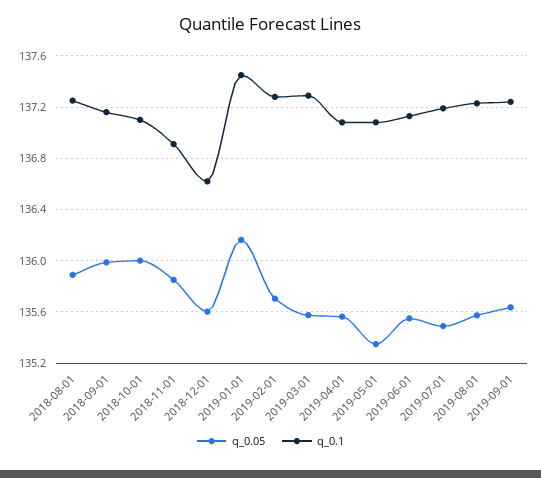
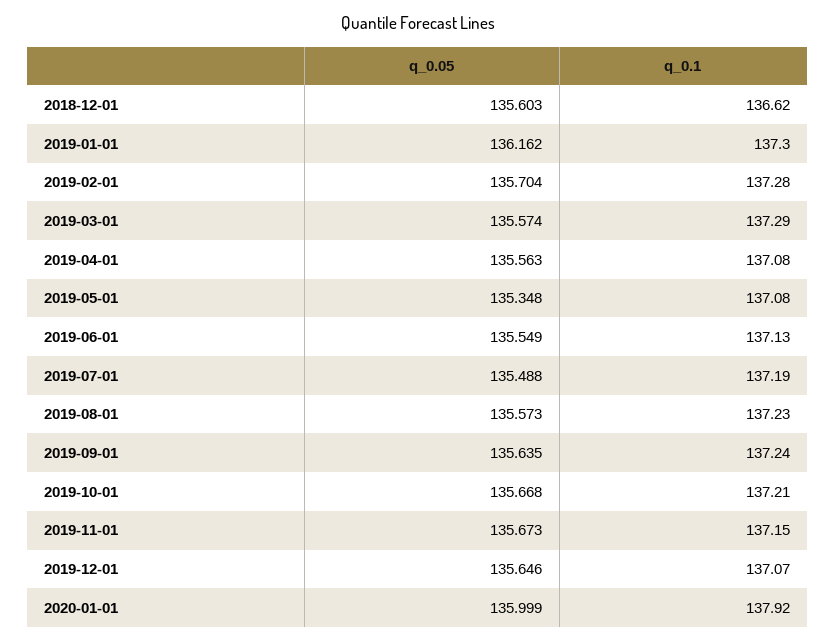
q_0.05, 2018-08-01: 135.9 -> none
q_0.1, 2018-08-01: 137.25 -> none
q_0.05, 2018-09-01: 136 -> none
q_0.1, 2018-09-01: 137.15 -> none
q_0.05, 2018-10-01: 136 -> none
q_0.1, 2018-10-01: 137.1 -> none
q_0.05, 2018-11-01: 135.85 -> none
q_0.1, 2018-11-01: 136.9 -> none
q_0.1, 2019-01-01: 137.45 -> 137.3
q_0.05, 2019-10-01: none -> 135.668
q_0.1, 2019-10-01: none -> 137.21
q_0.05, 2019-11-01: none -> 135.673
q_0.1, 2019-11-01: none -> 137.15
q_0.05, 2019-12-01: none -> 135.646
q_0.1, 2019-12-01: none -> 137.07
q_0.05, 2020-01-01: none -> 135.999
q_0.1, 2020-01-01: none -> 137.92

